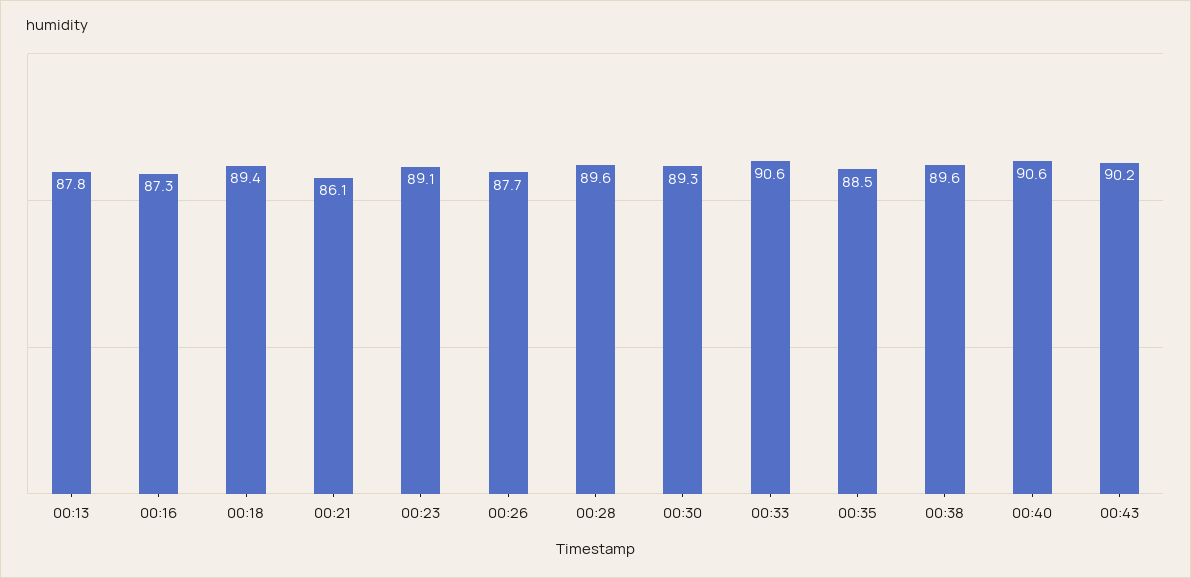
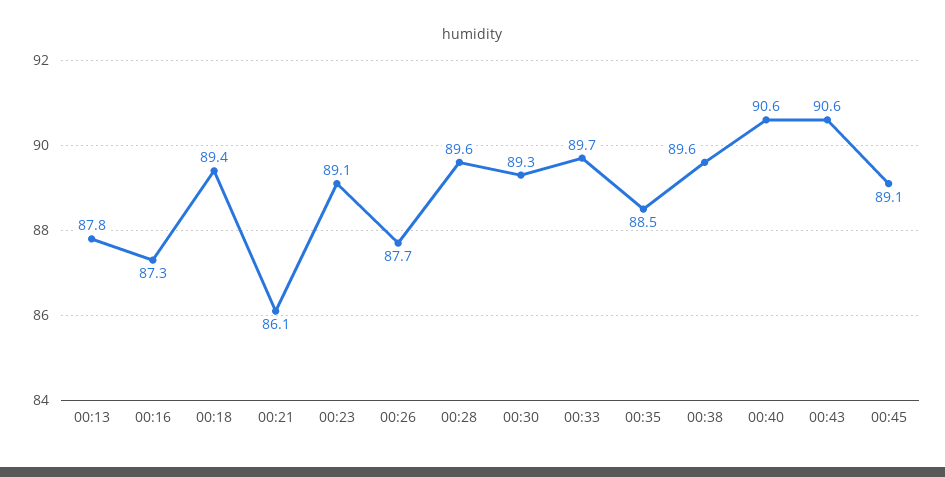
00:33: 90.6 -> 89.7
00:43: 90.2 -> 90.6
00:45: none -> 89.1

